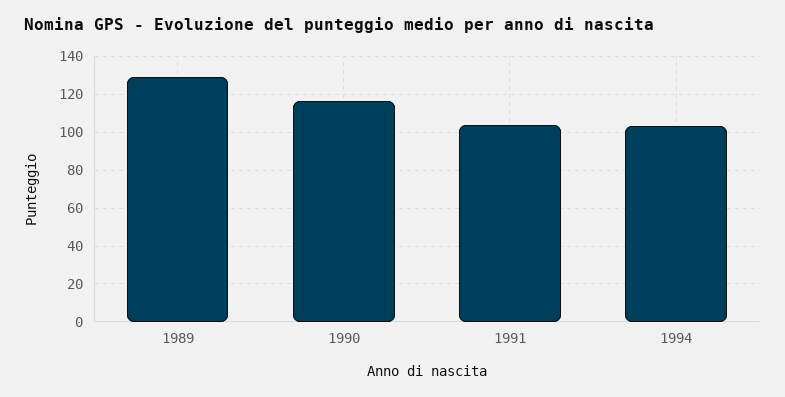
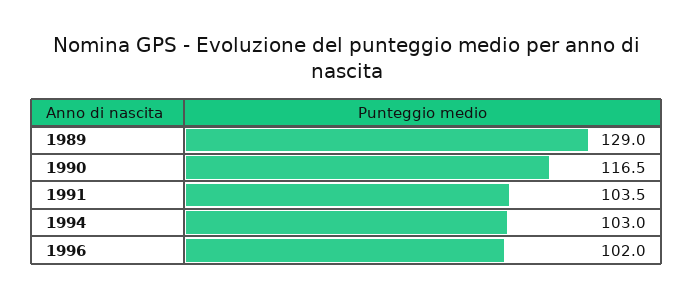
1996: none -> 102

